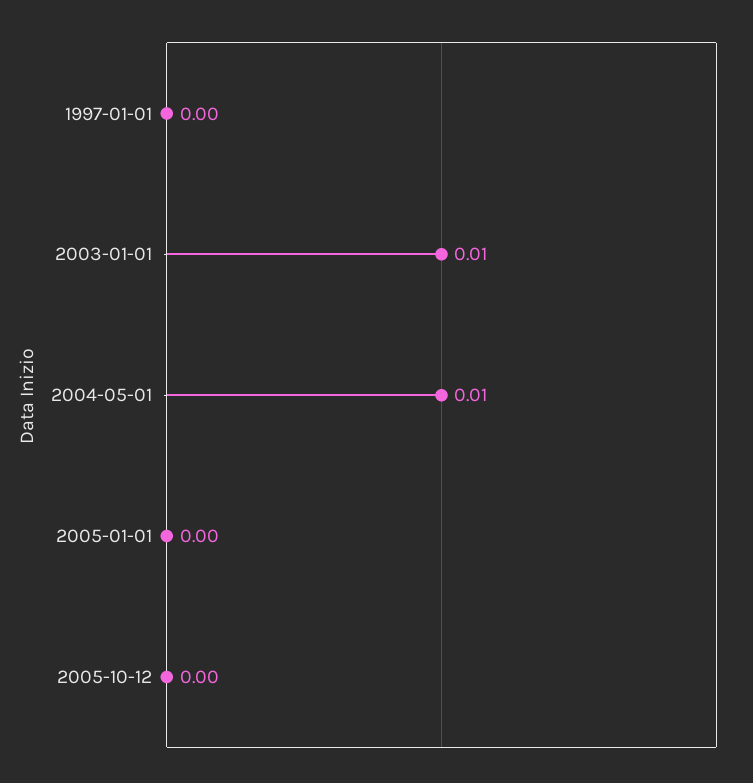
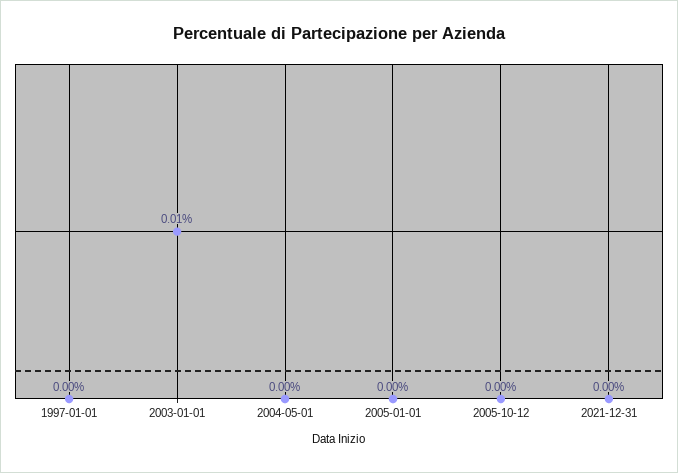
2004-05-01: 0.01 -> 0
2021-12-31: none -> 0

